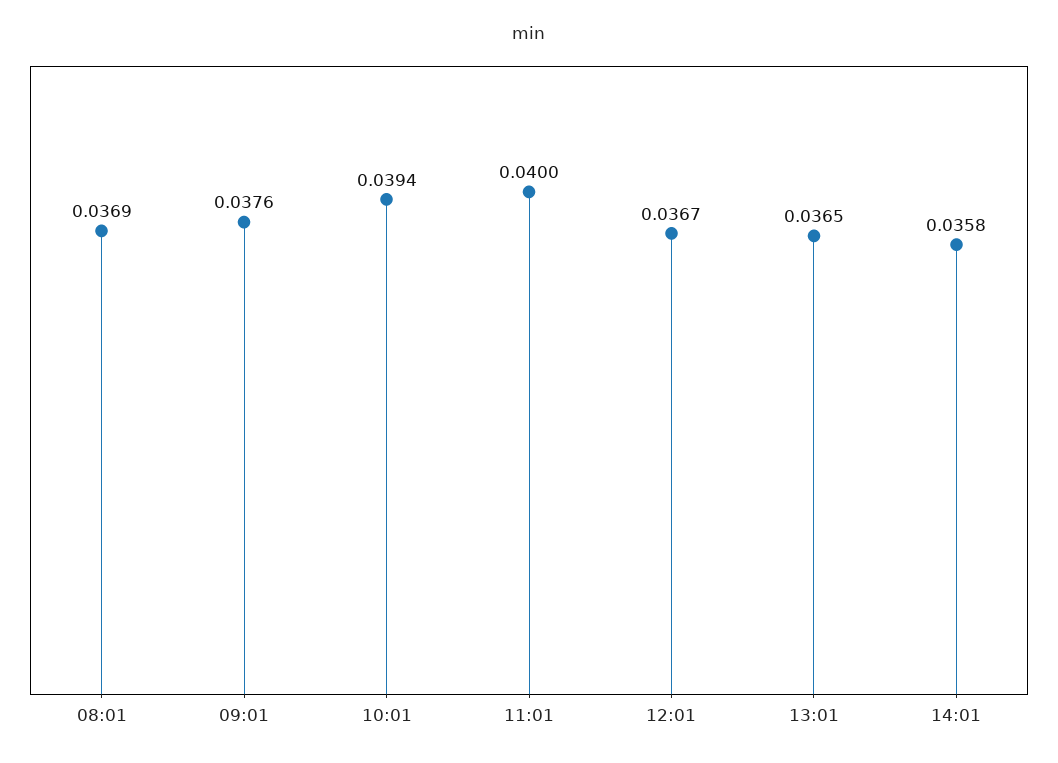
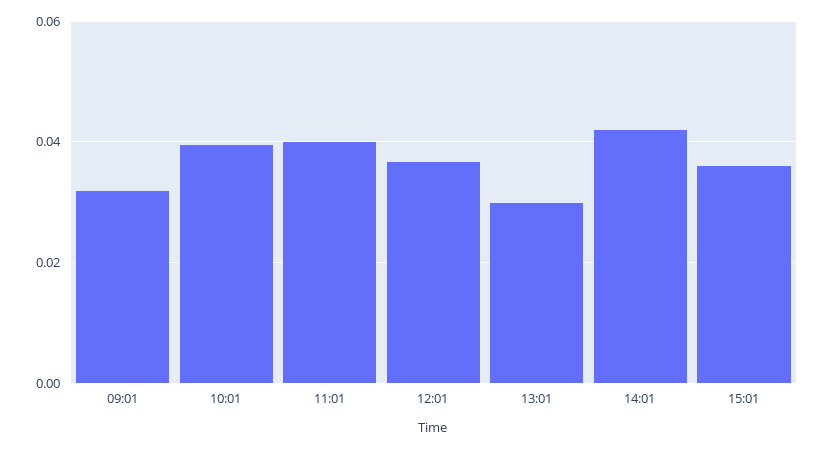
08:01: 0.0369 -> none
09:01: 0.0376 -> 0.032
13:01: 0.0365 -> 0.03
14:01: 0.0358 -> 0.042
15:01: none -> 0.036

